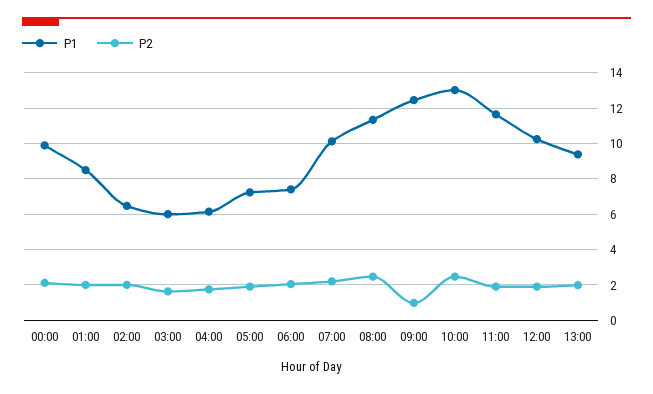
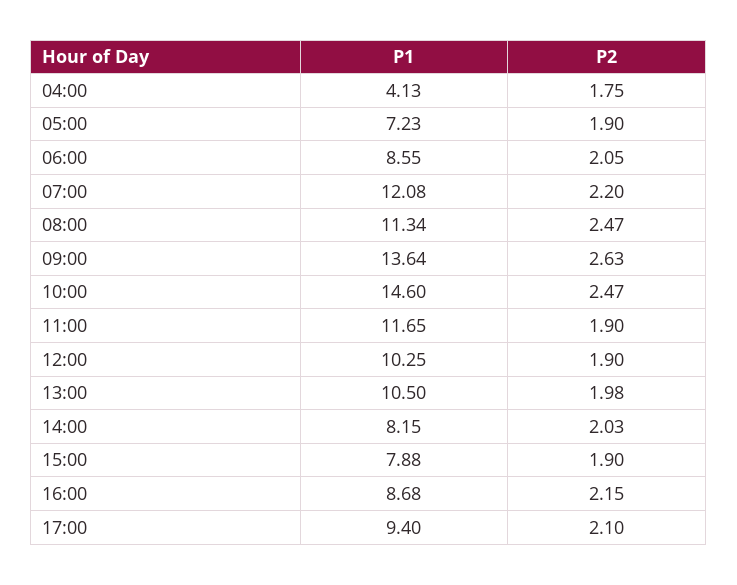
P1, 00:00: 10 -> none
P2, 00:00: 2 -> none
P1, 01:00: 8.5 -> none
P2, 01:00: 2 -> none
P1, 02:00: 6.5 -> none
P2, 02:00: 2 -> none
P1, 03:00: 6 -> none
P2, 03:00: 1.5 -> none
P1, 04:00: 6 -> 4.13
P1, 06:00: 7.5 -> 8.55
P1, 07:00: 10 -> 12.08
P1, 09:00: 12.5 -> 13.64
P2, 09:00: 1 -> 2.63
P1, 10:00: 13 -> 14.6
P1, 13:00: 9.5 -> 10.5
P1, 14:00: none -> 8.15
P2, 14:00: none -> 2.03
P1, 15:00: none -> 7.88
P2, 15:00: none -> 1.9
P1, 16:00: none -> 8.68
P2, 16:00: none -> 2.15
P1, 17:00: none -> 9.4
P2, 17:00: none -> 2.1

